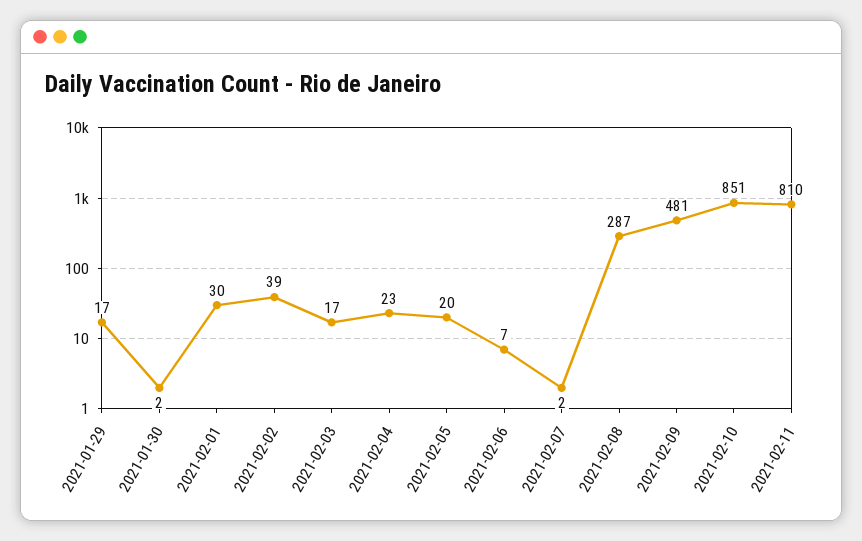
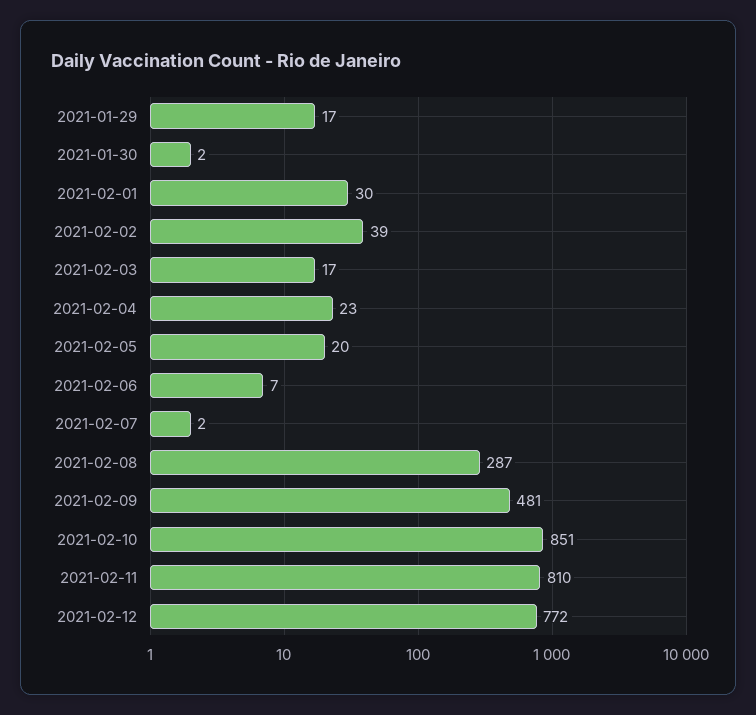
2021-02-12: none -> 772

